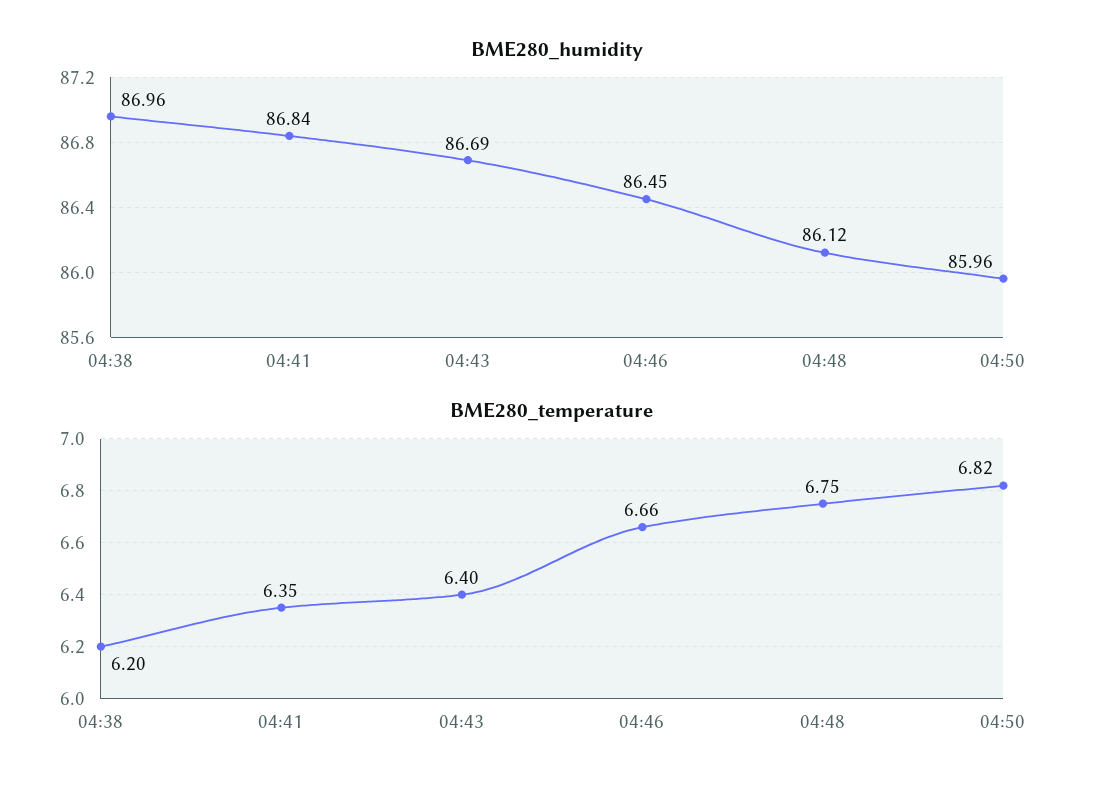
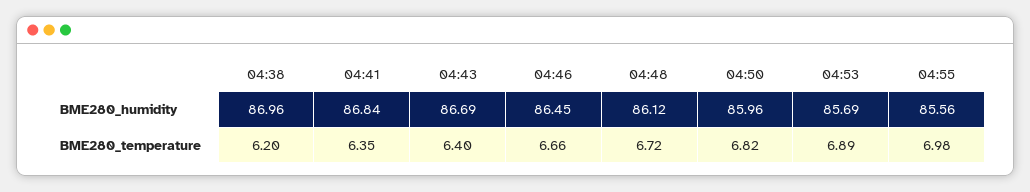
BME280_temperature, 04:48: 6.75 -> 6.72
BME280_humidity, 04:53: none -> 85.69
BME280_humidity, 04:55: none -> 85.56
BME280_temperature, 04:53: none -> 6.89
BME280_temperature, 04:55: none -> 6.98

